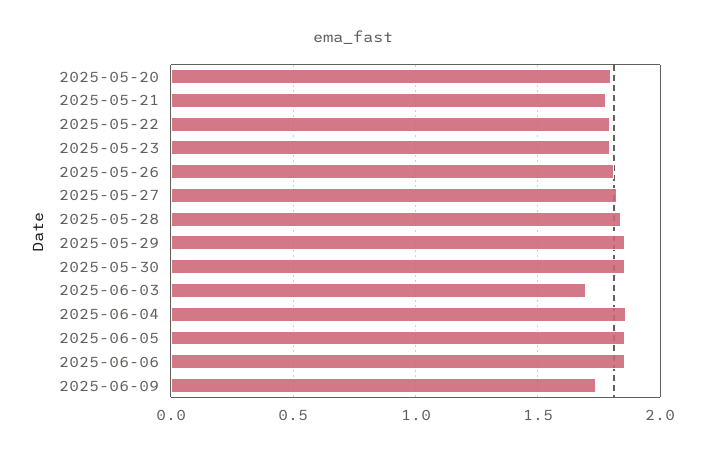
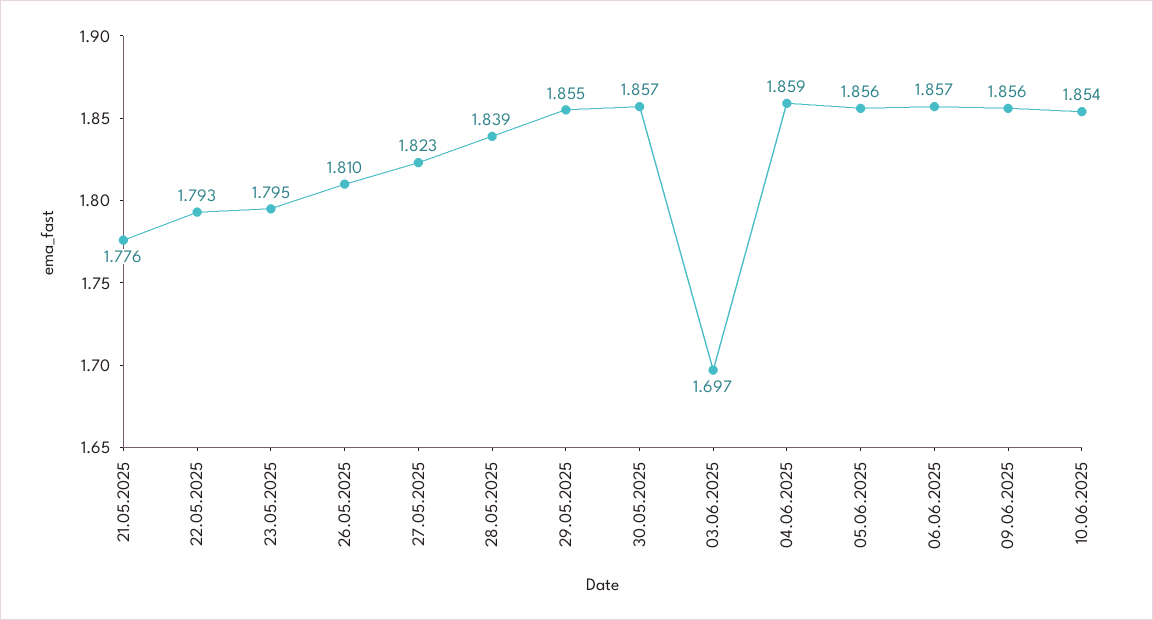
2025-05-20: 1.8 -> none
2025-06-09: 1.75 -> 1.856
10.06.2025: none -> 1.854

